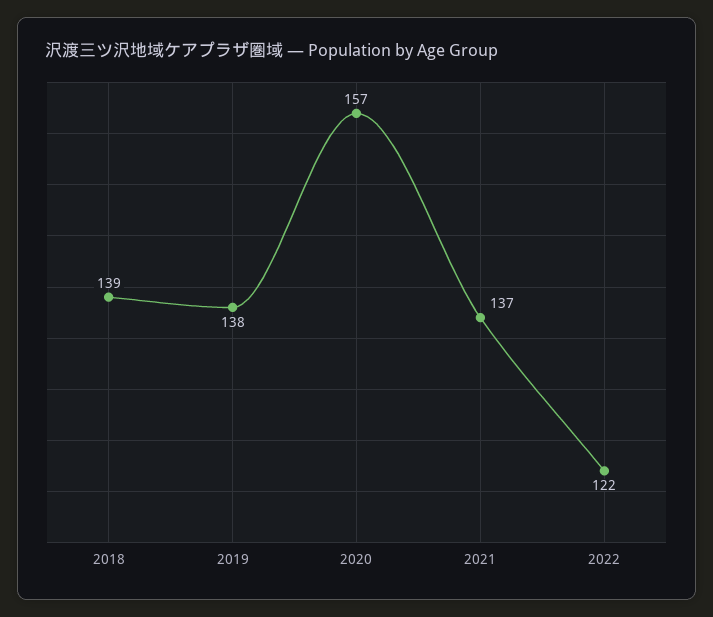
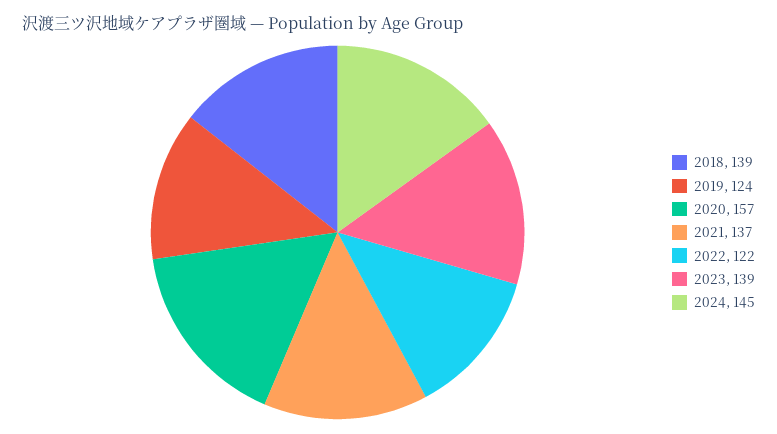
2019: 138 -> 124
2023: none -> 139
2024: none -> 145

